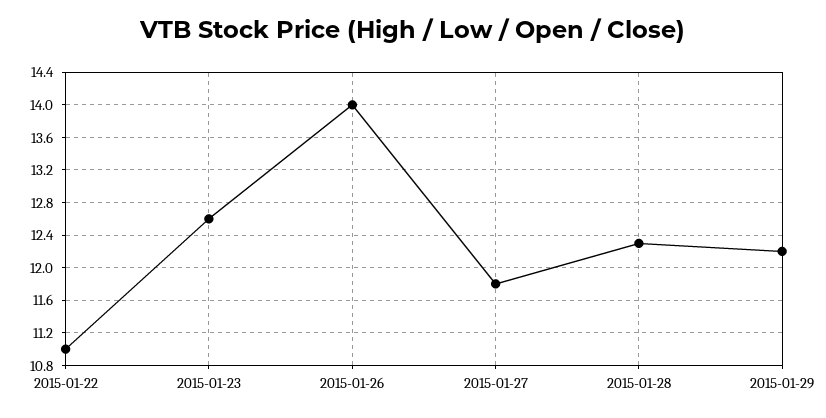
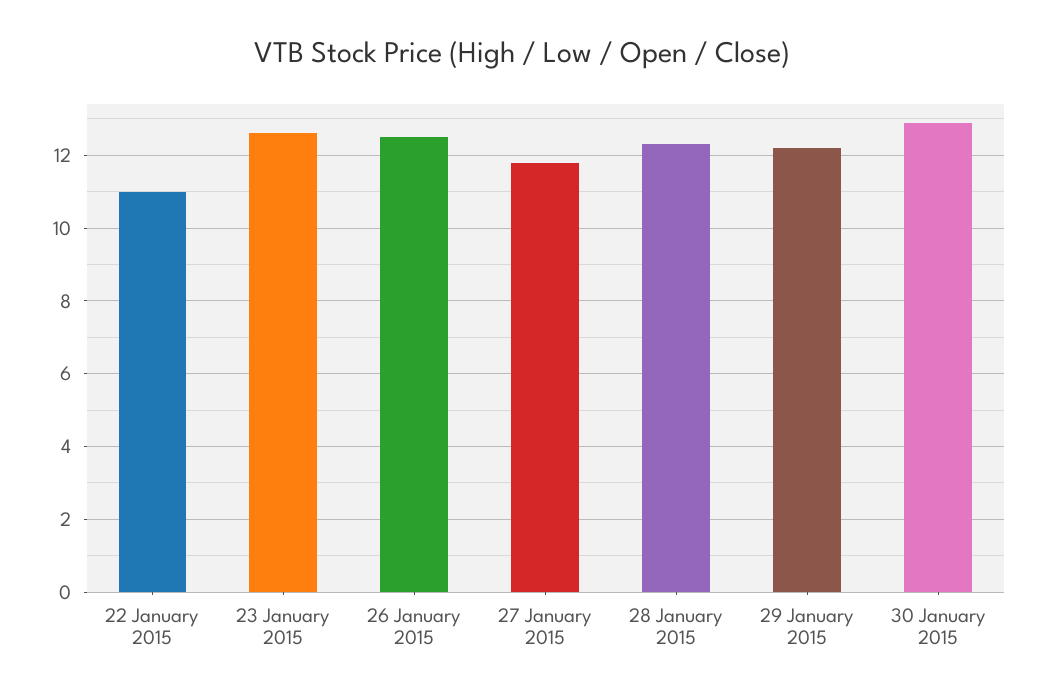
2015-01-26: 14 -> 12.5
30 January 2015: none -> 13

